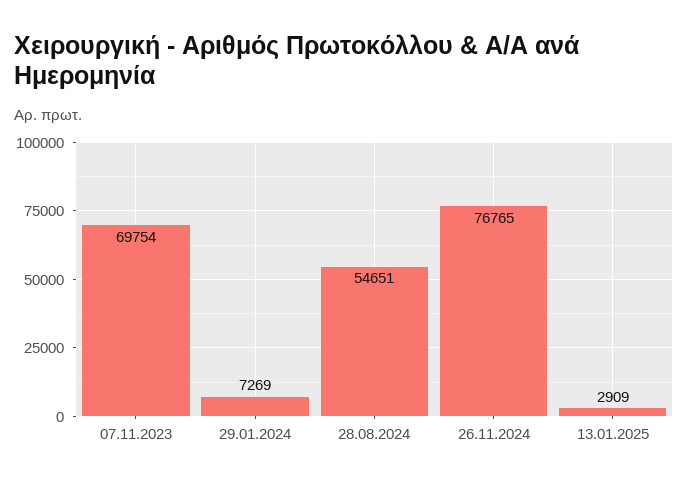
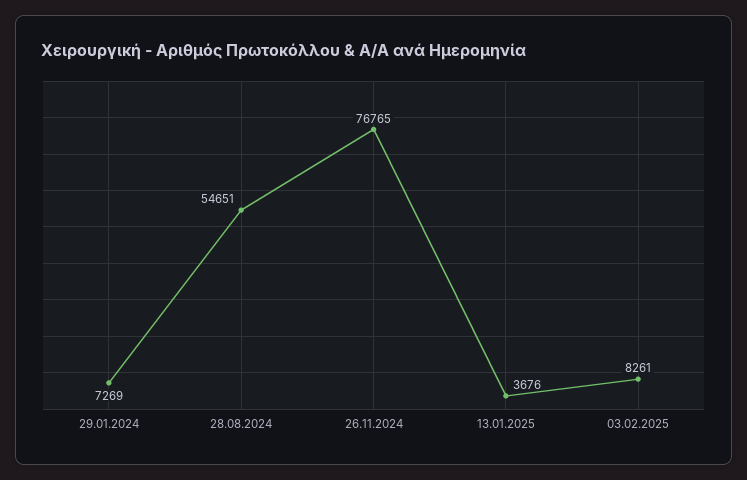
07.11.2023: 69754 -> none
13.01.2025: 2909 -> 3676
03.02.2025: none -> 8261

